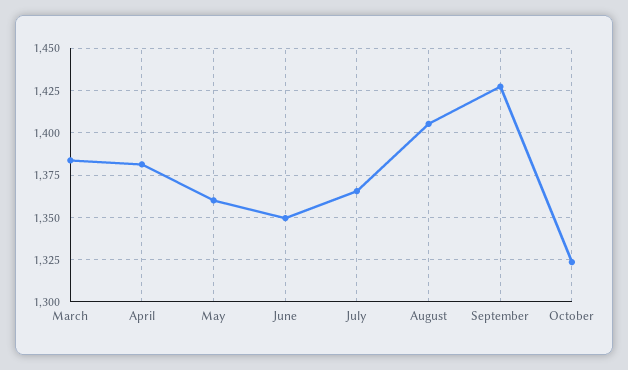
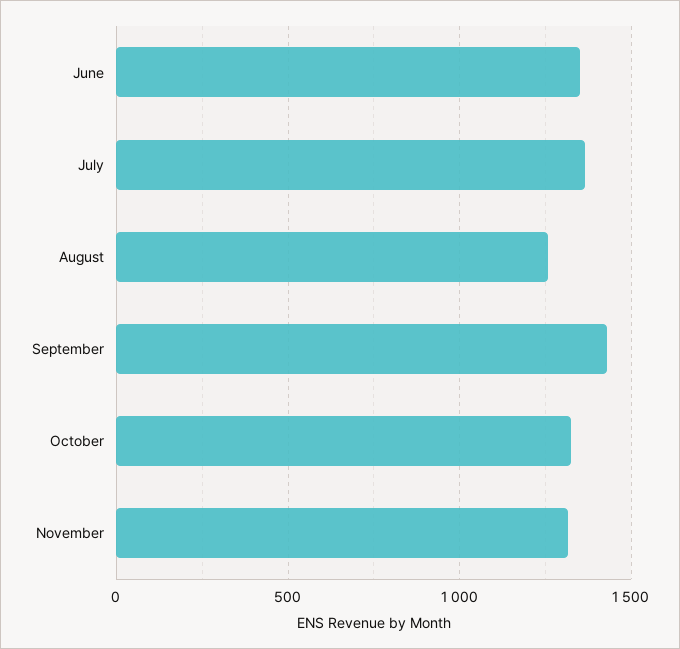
March: 1385 -> none
April: 1380 -> none
May: 1360 -> none
August: 1405 -> 1250
November: none -> 1300

